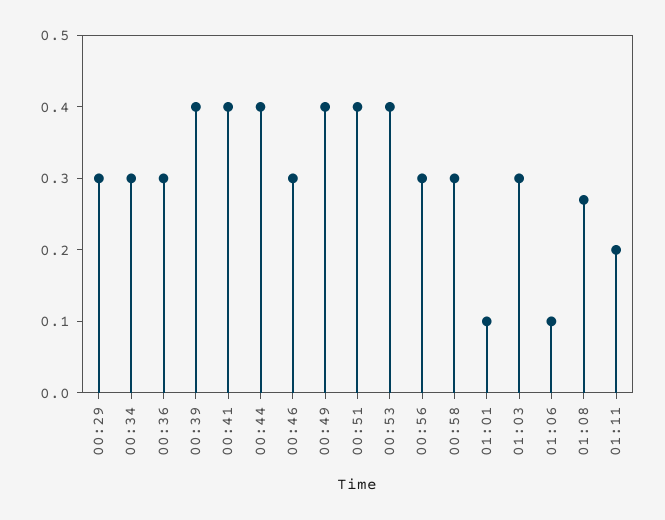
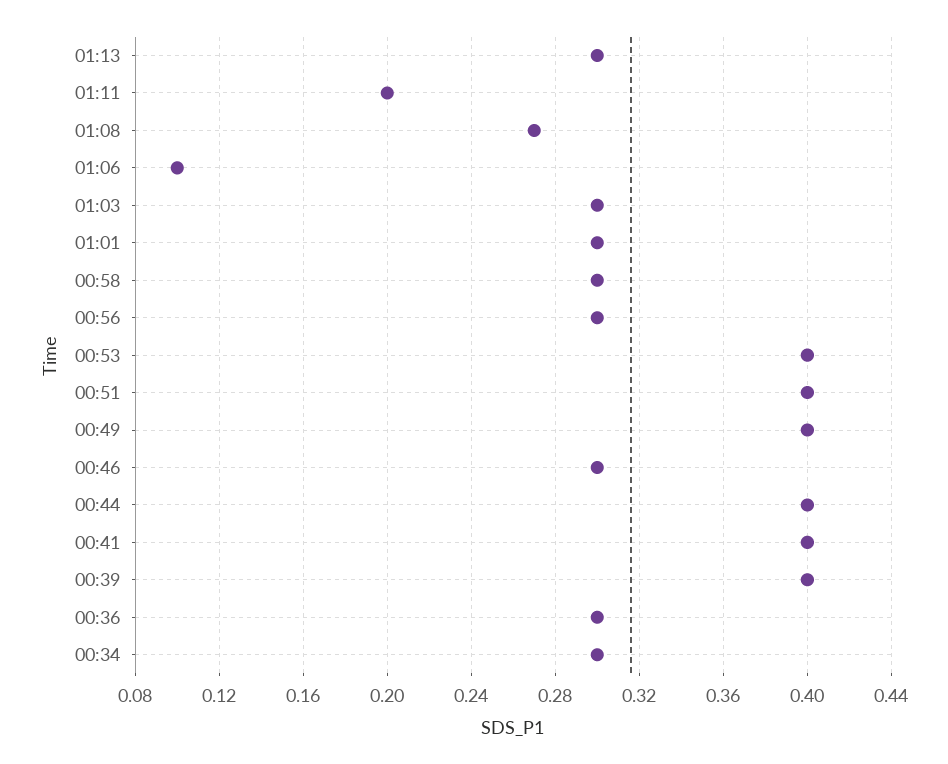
00:29: 0.3 -> none
01:01: 0.1 -> 0.3
01:13: none -> 0.3

